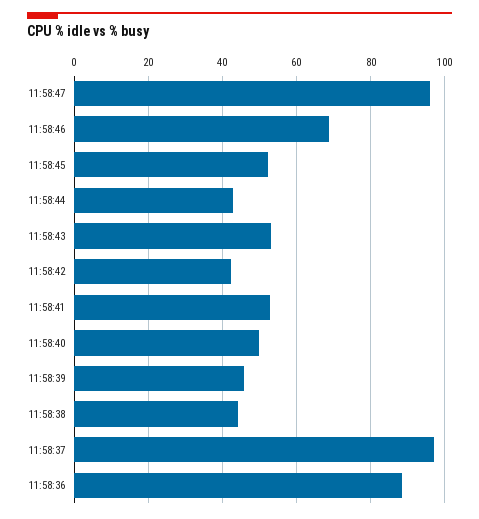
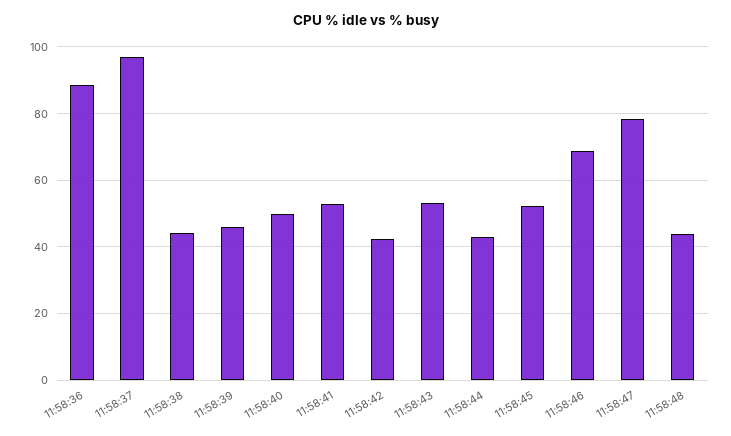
11:58:47: 96 -> 78
11:58:48: none -> 44

